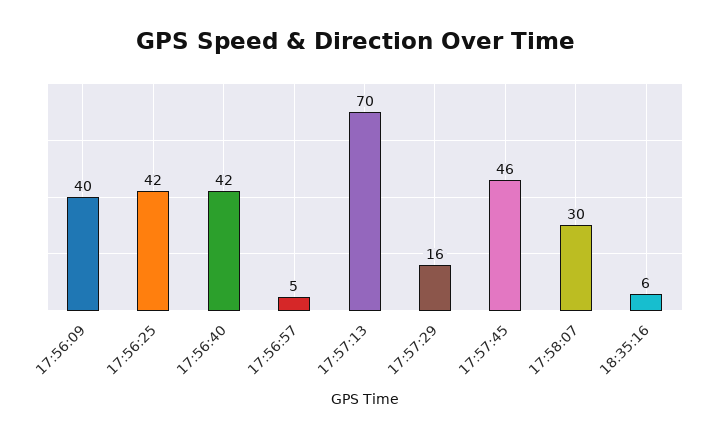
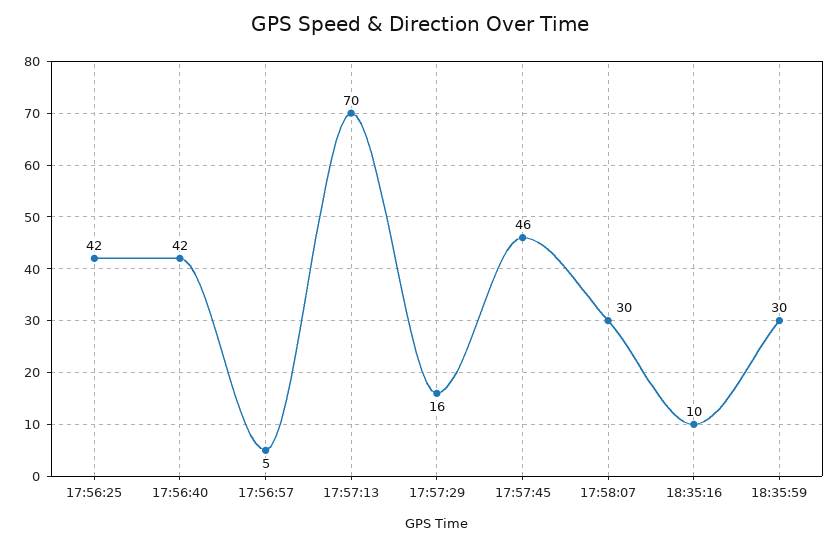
17:56:09: 40 -> none
18:35:16: 6 -> 10
18:35:59: none -> 30

